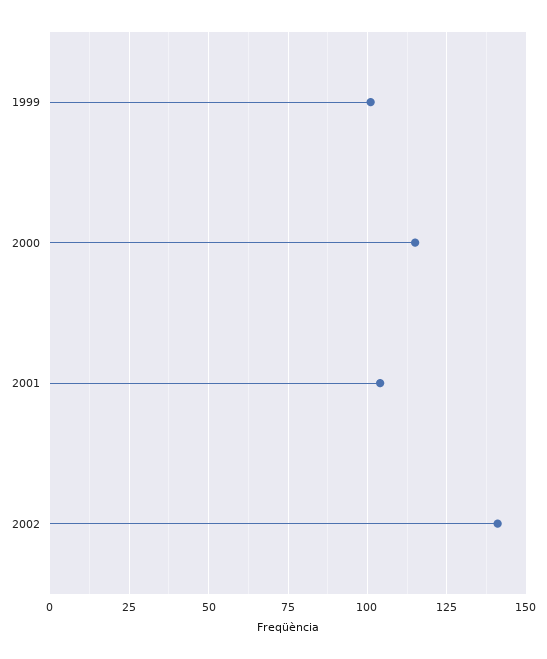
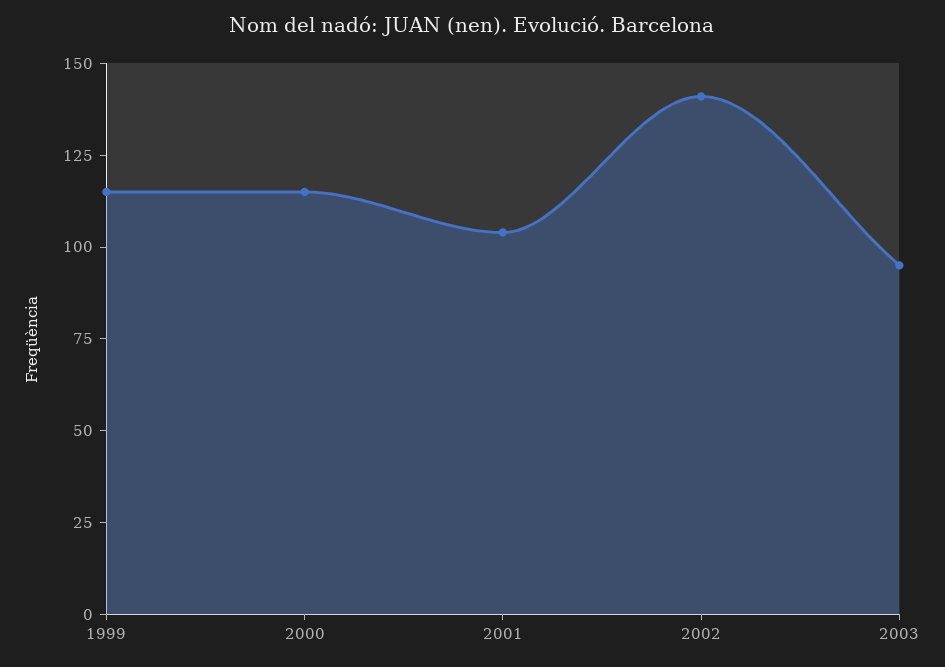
1999: 100 -> 115
2003: none -> 95

